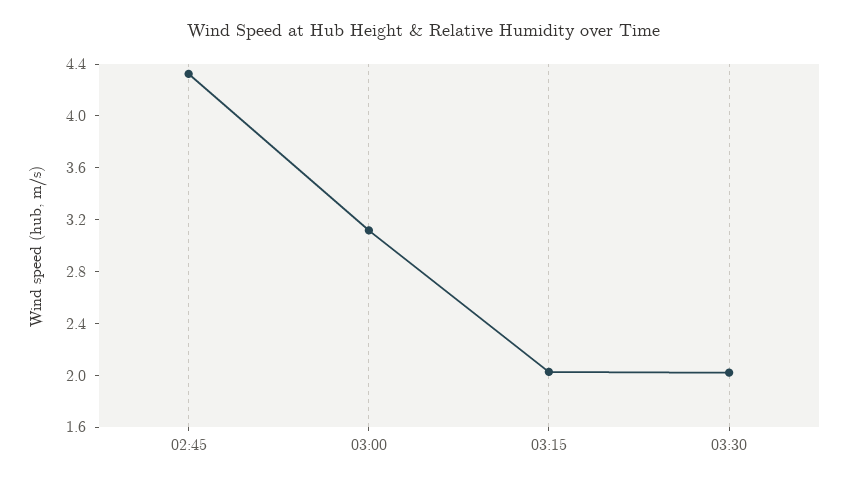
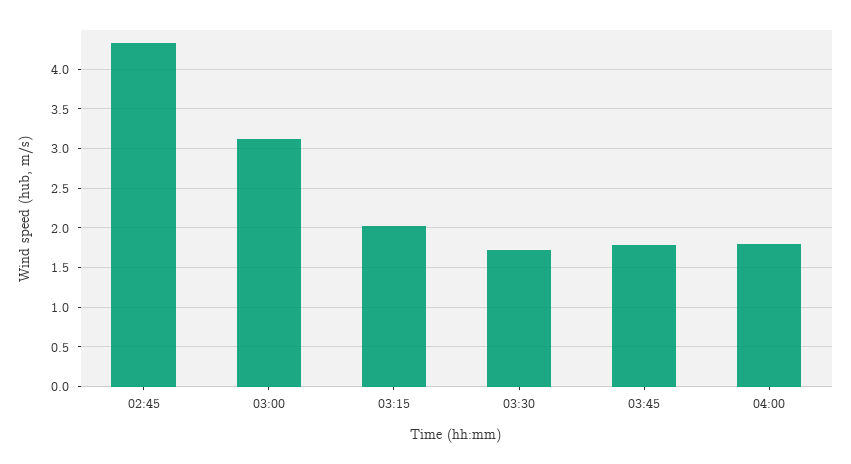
03:30: 2 -> 1.7
03:45: none -> 1.8
04:00: none -> 1.8

